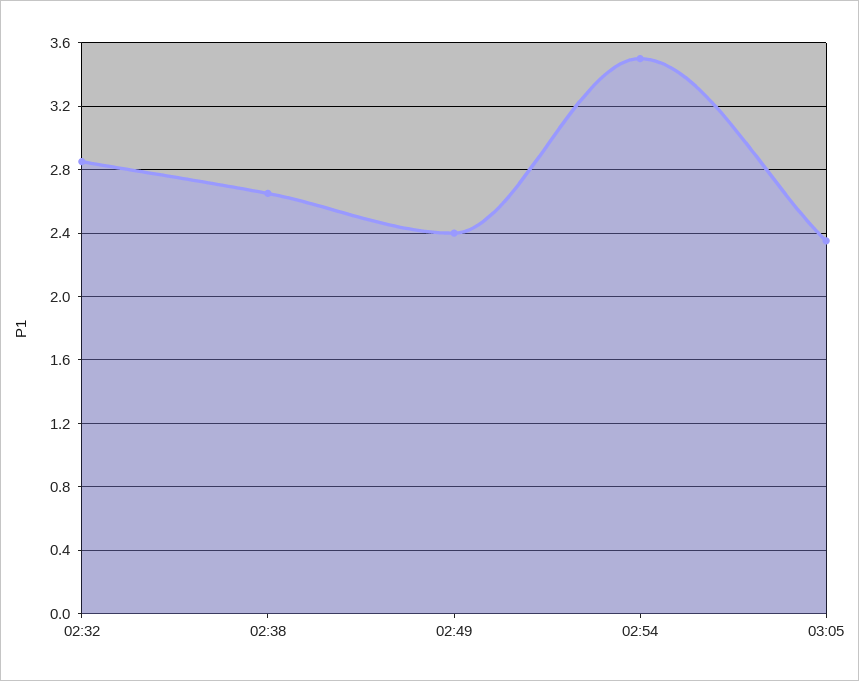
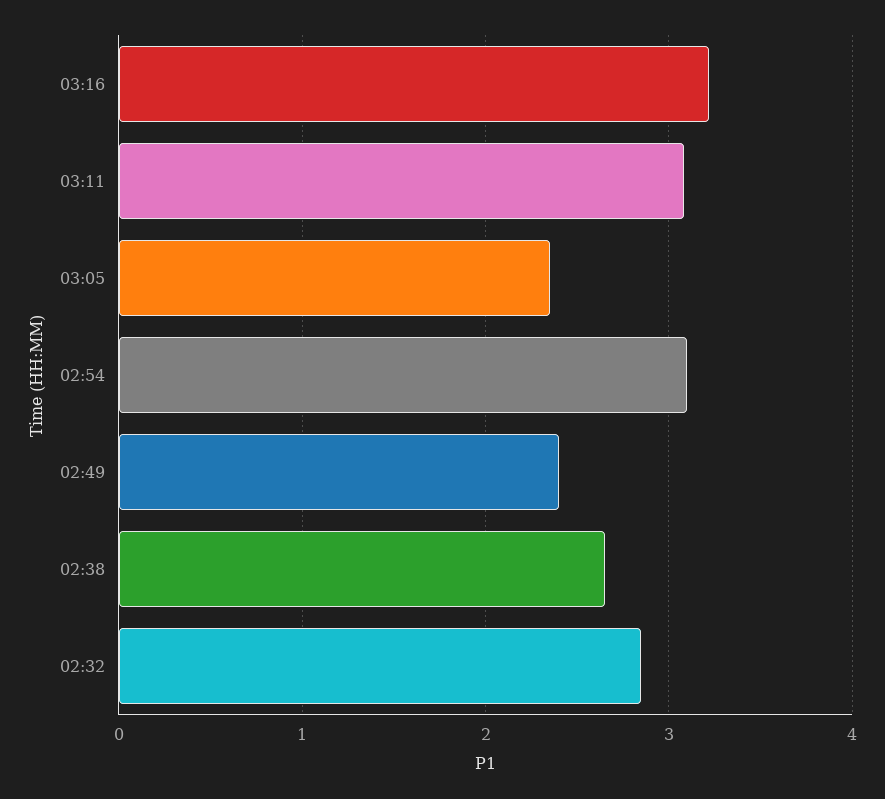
02:54: 3.5 -> 3.1
03:16: none -> 3.2
03:11: none -> 3.1

